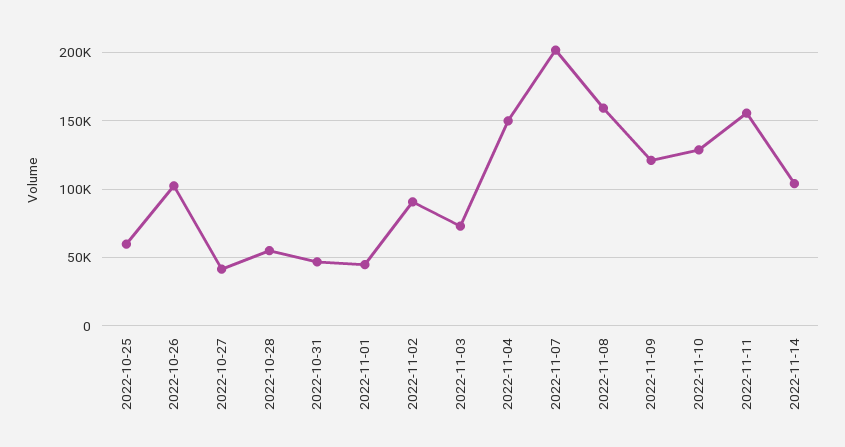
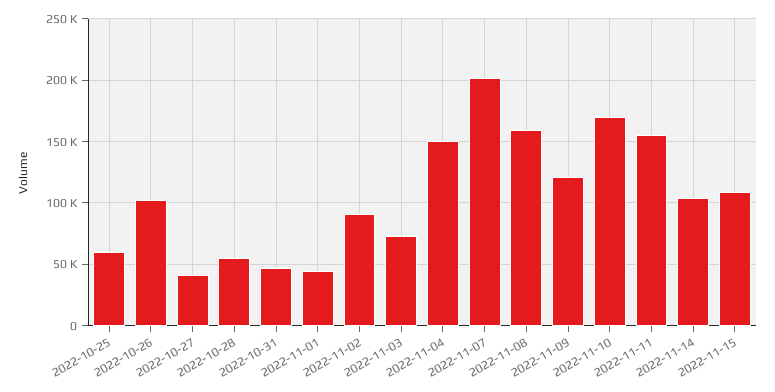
2022-11-10: 130000 -> 170000
2022-11-15: none -> 110000

